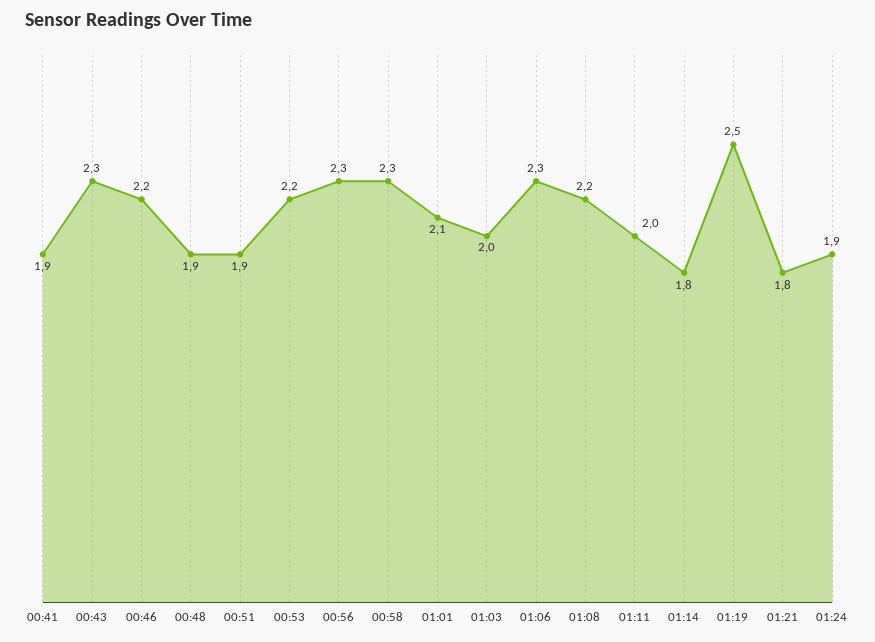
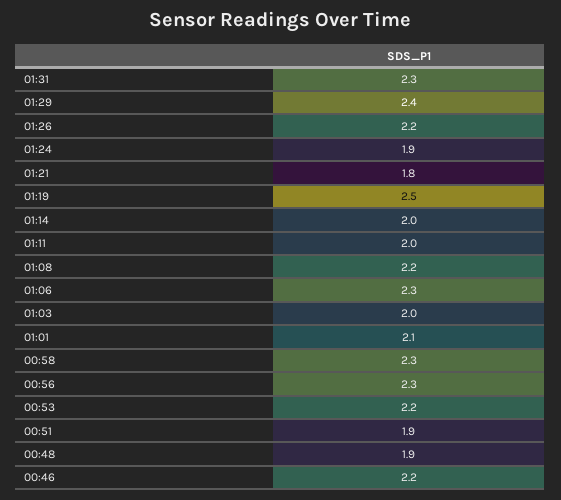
00:41: 1.9 -> none
00:43: 2.3 -> none
01:14: 1.8 -> 2
01:31: none -> 2.3
01:29: none -> 2.4
01:26: none -> 2.2

